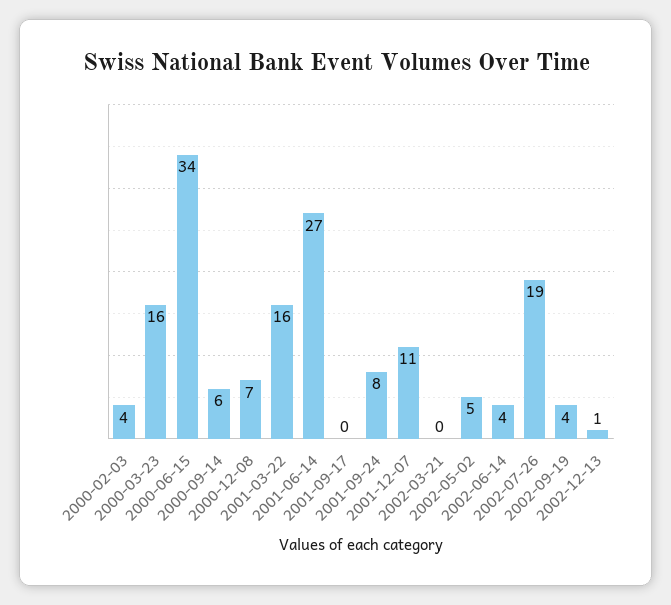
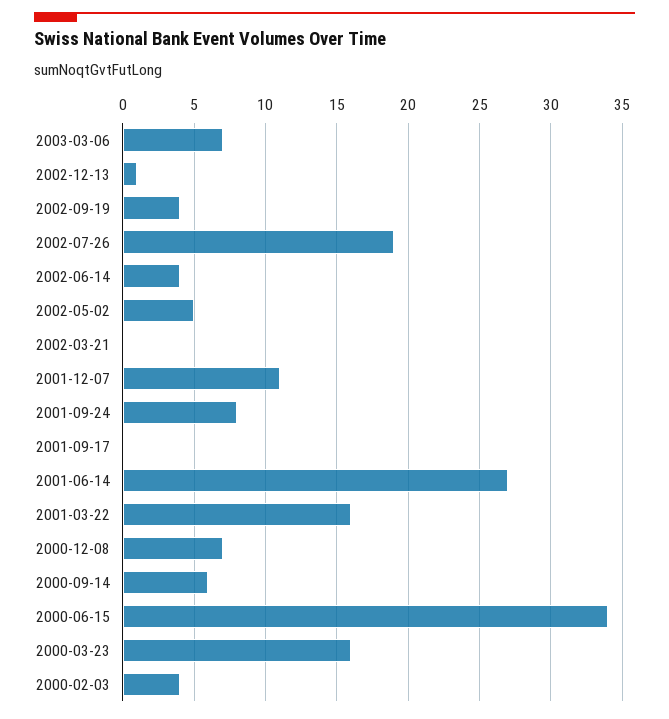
2003-03-06: none -> 7

